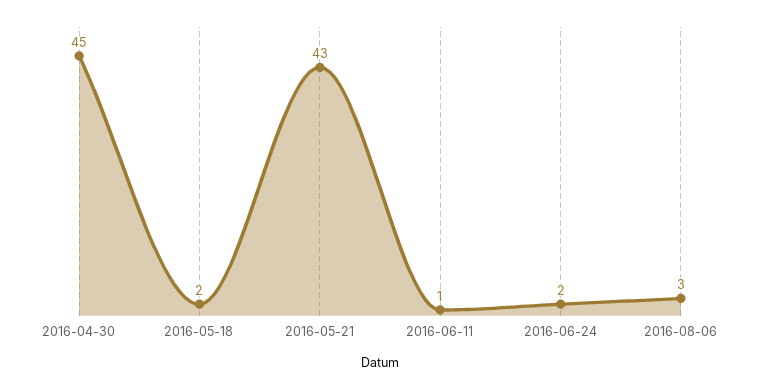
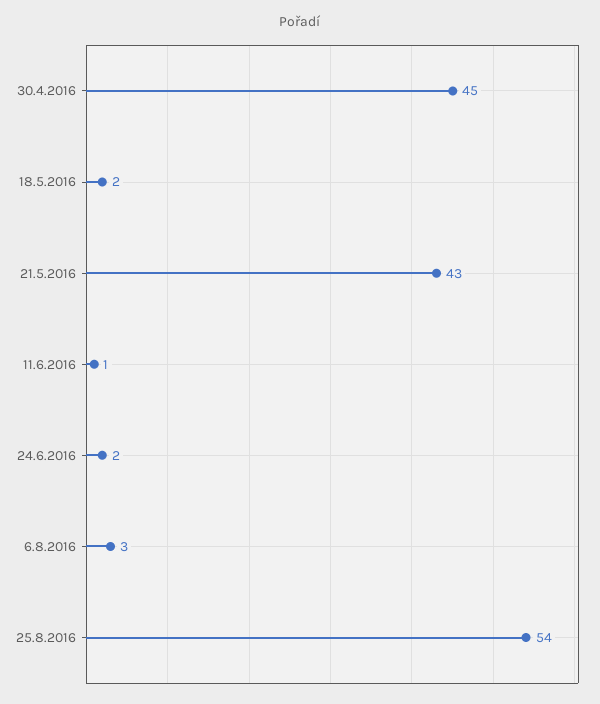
25.8.2016: none -> 54

